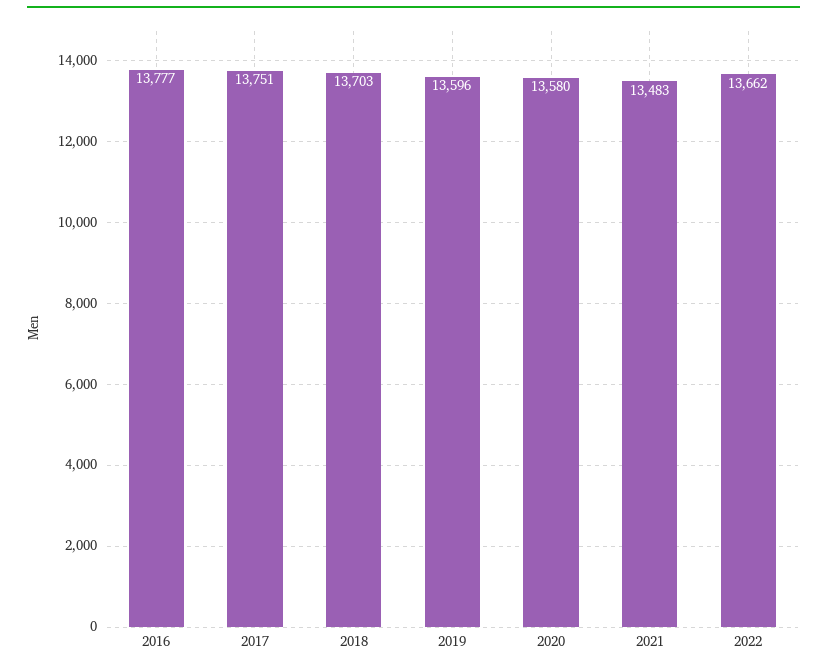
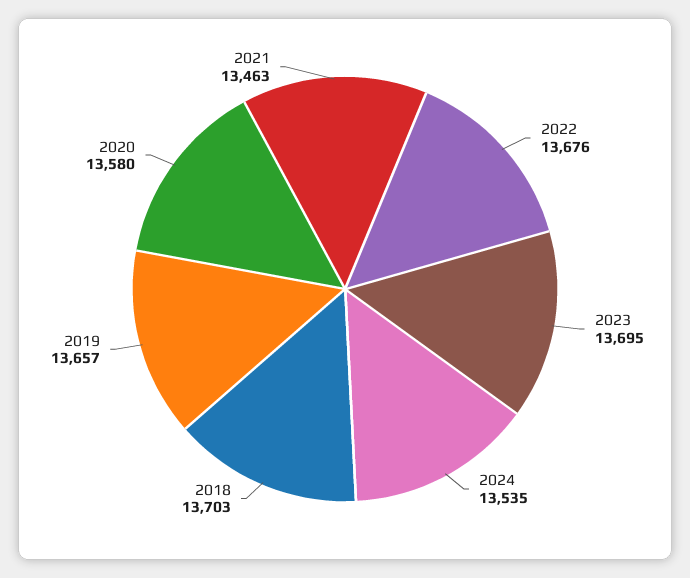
2016: 13777 -> none
2017: 13751 -> none
2019: 13596 -> 13657
2021: 13483 -> 13463
2022: 13662 -> 13676
2023: none -> 13695
2024: none -> 13535

